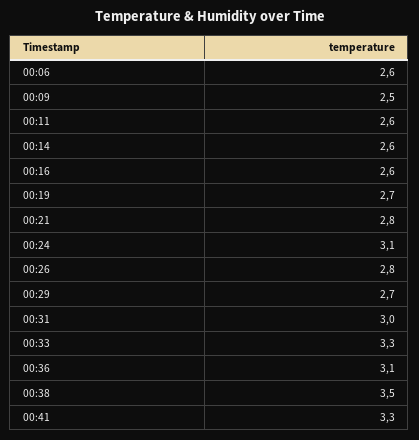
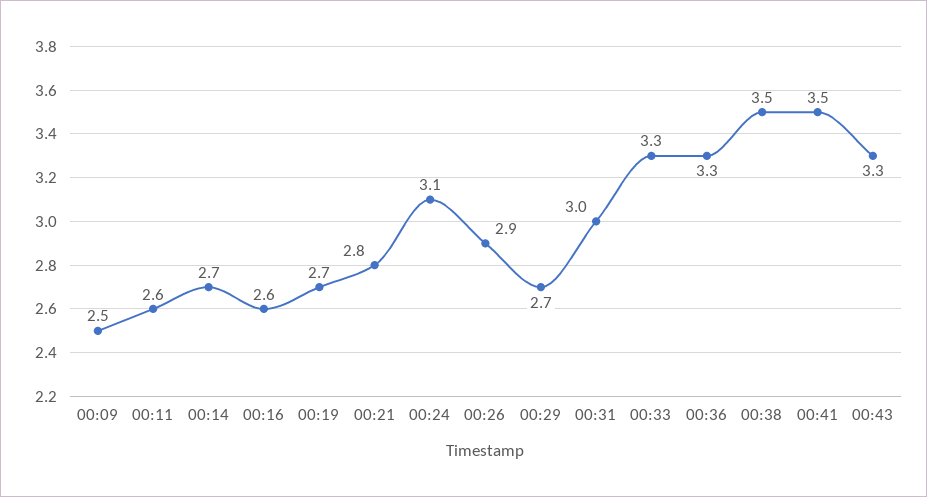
00:06: 2.6 -> none
00:14: 2.6 -> 2.7
00:26: 2.8 -> 2.9
00:36: 3.1 -> 3.3
00:41: 3.3 -> 3.5
00:43: none -> 3.3

